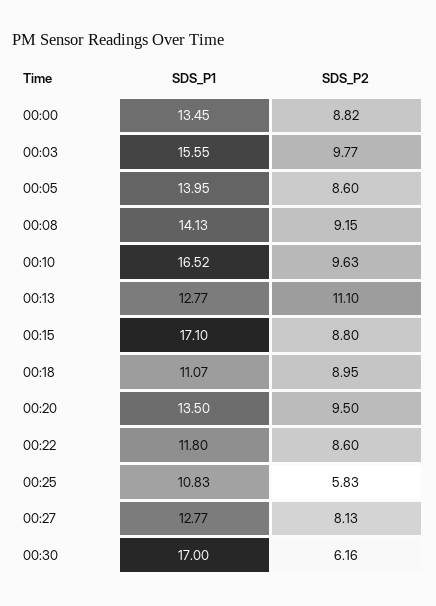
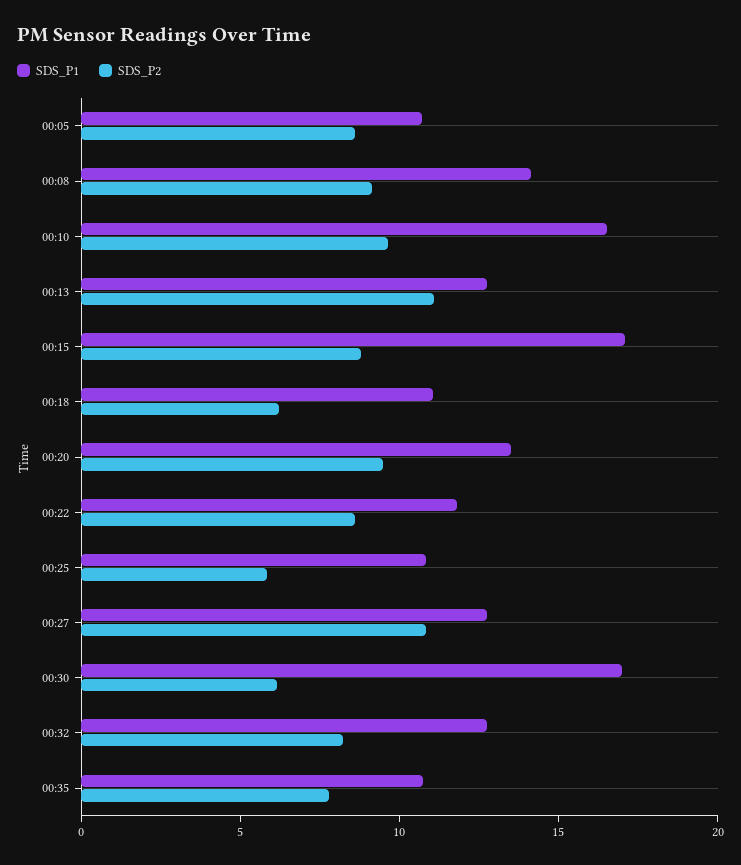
SDS_P1, 00:00: 13.45 -> none
SDS_P2, 00:00: 8.82 -> none
SDS_P1, 00:03: 15.55 -> none
SDS_P2, 00:03: 9.77 -> none
SDS_P1, 00:05: 13.95 -> 11
SDS_P2, 00:18: 8.95 -> 6
SDS_P2, 00:27: 8.13 -> 11
SDS_P1, 00:32: none -> 13
SDS_P2, 00:32: none -> 8
SDS_P1, 00:35: none -> 11
SDS_P2, 00:35: none -> 8

